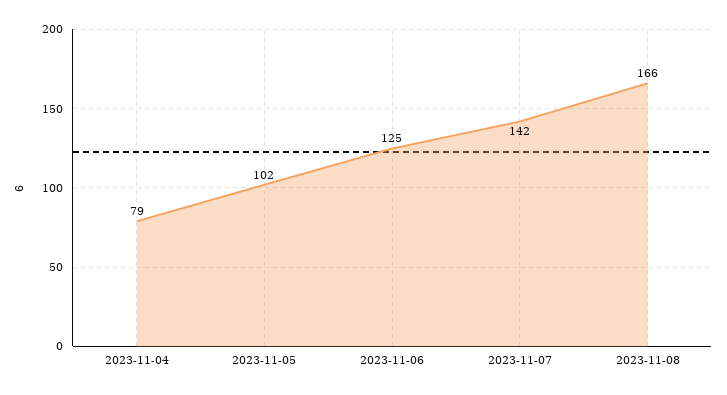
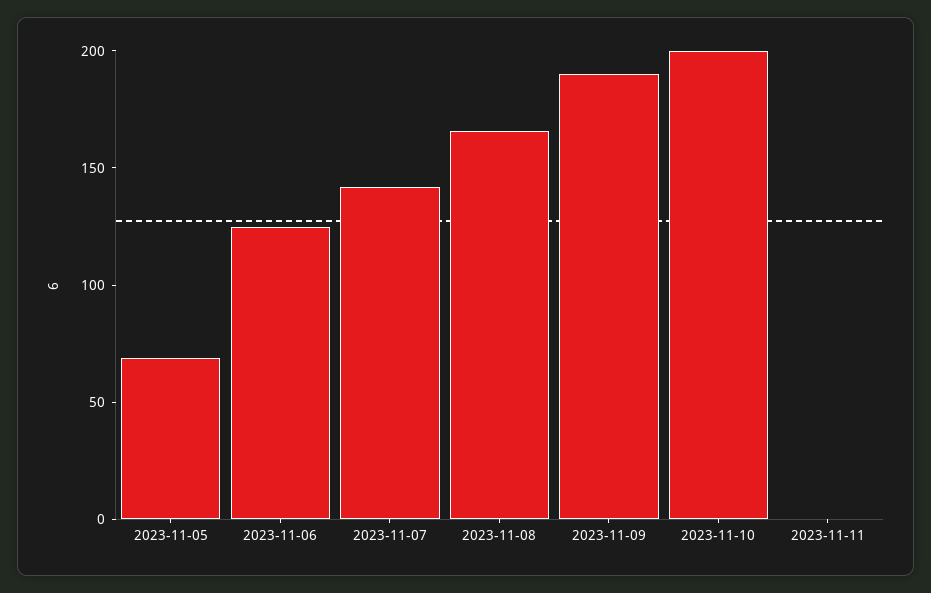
2023-11-04: 79 -> none
2023-11-05: 102 -> 70
2023-11-09: none -> 190
2023-11-10: none -> 200
2023-11-11: none -> 0

